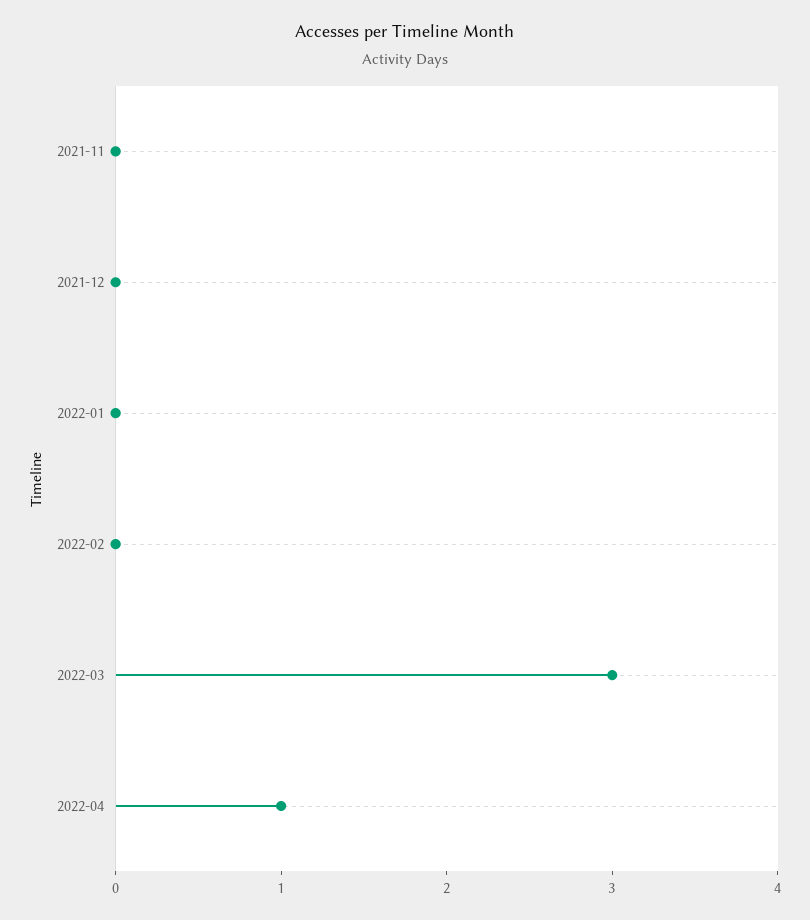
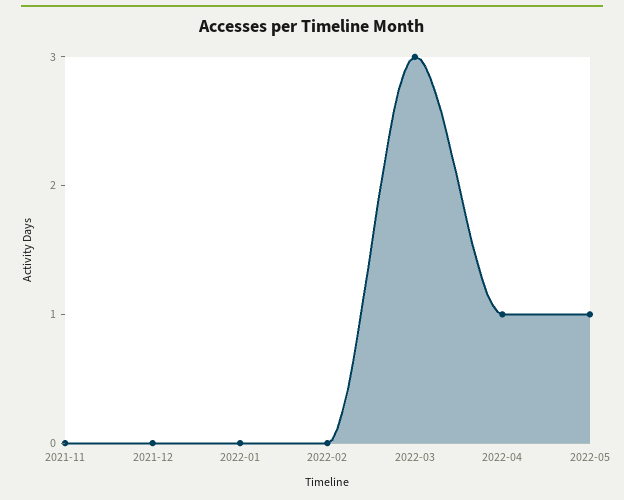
2022-05: none -> 1

